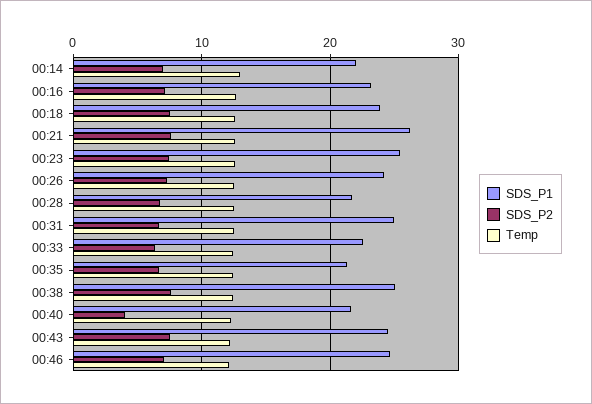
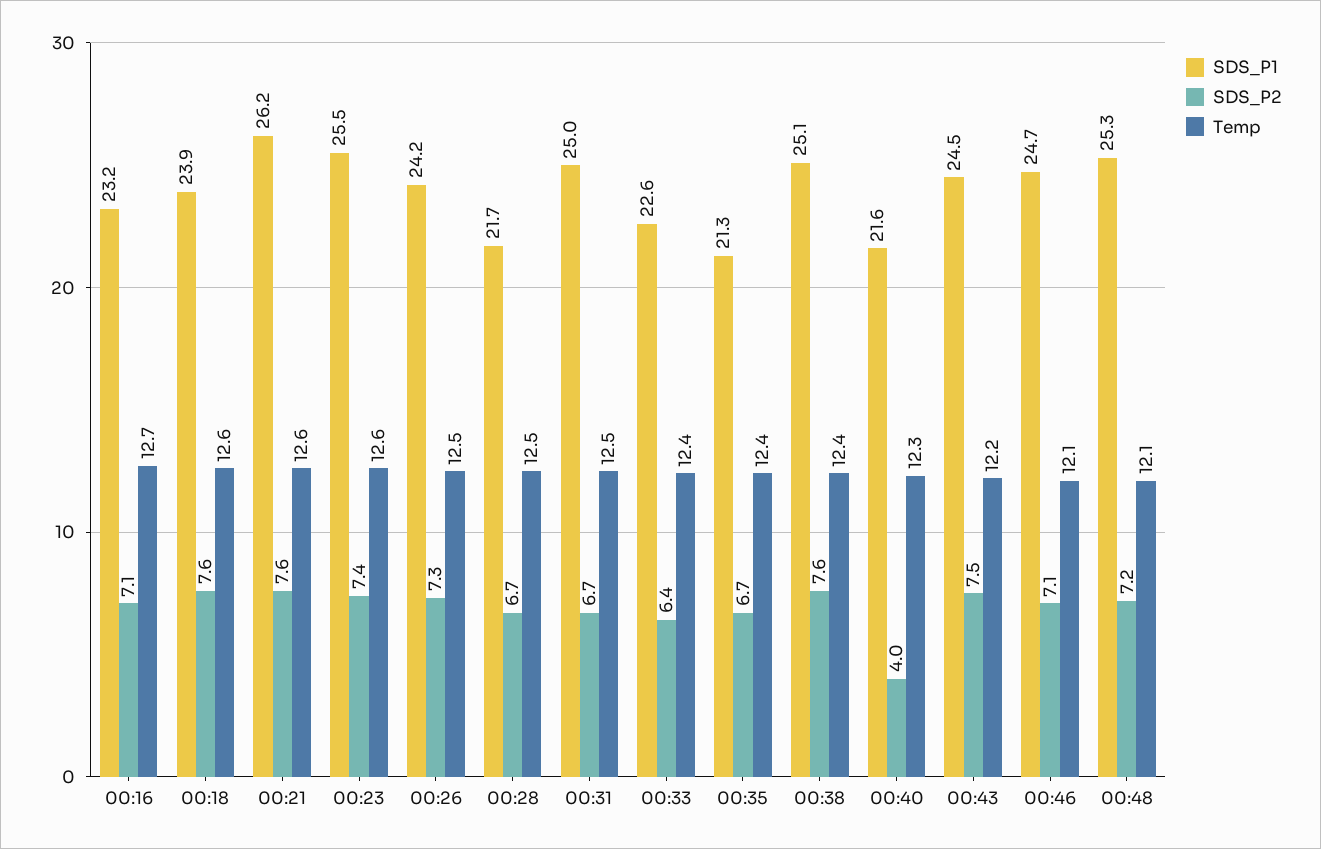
SDS_P1, 00:14: 22 -> none
SDS_P2, 00:14: 7 -> none
Temp, 00:14: 13 -> none
SDS_P1, 00:48: none -> 25.3
SDS_P2, 00:48: none -> 7.2
Temp, 00:48: none -> 12.1

